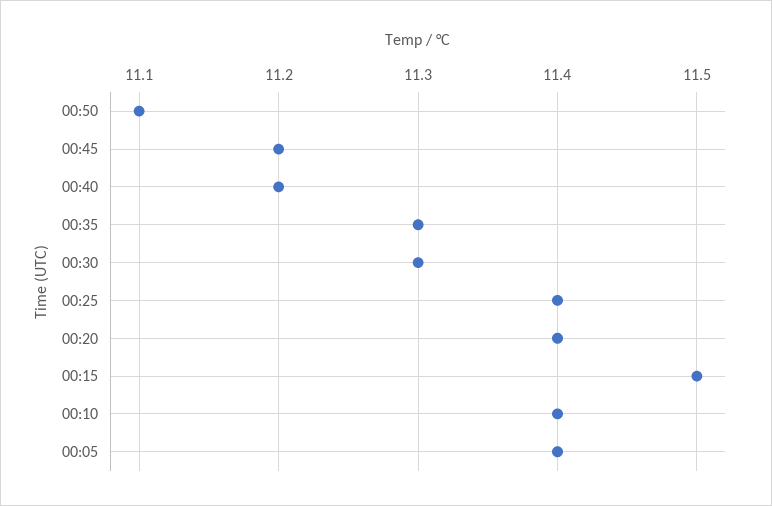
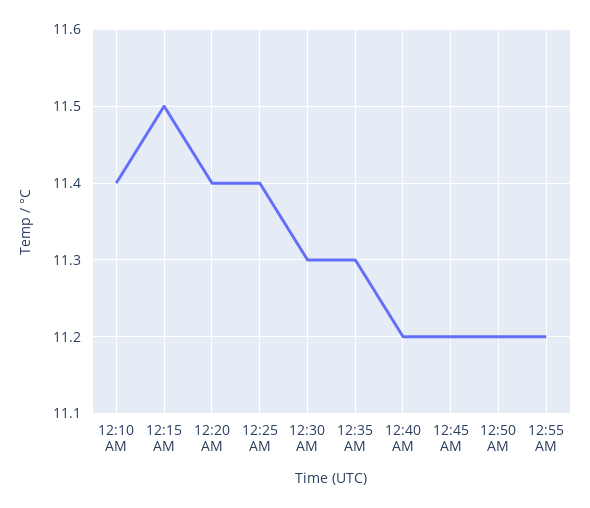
00:50: 11.1 -> 11.2
00:05: 11.4 -> none
12:55 AM: none -> 11.2

